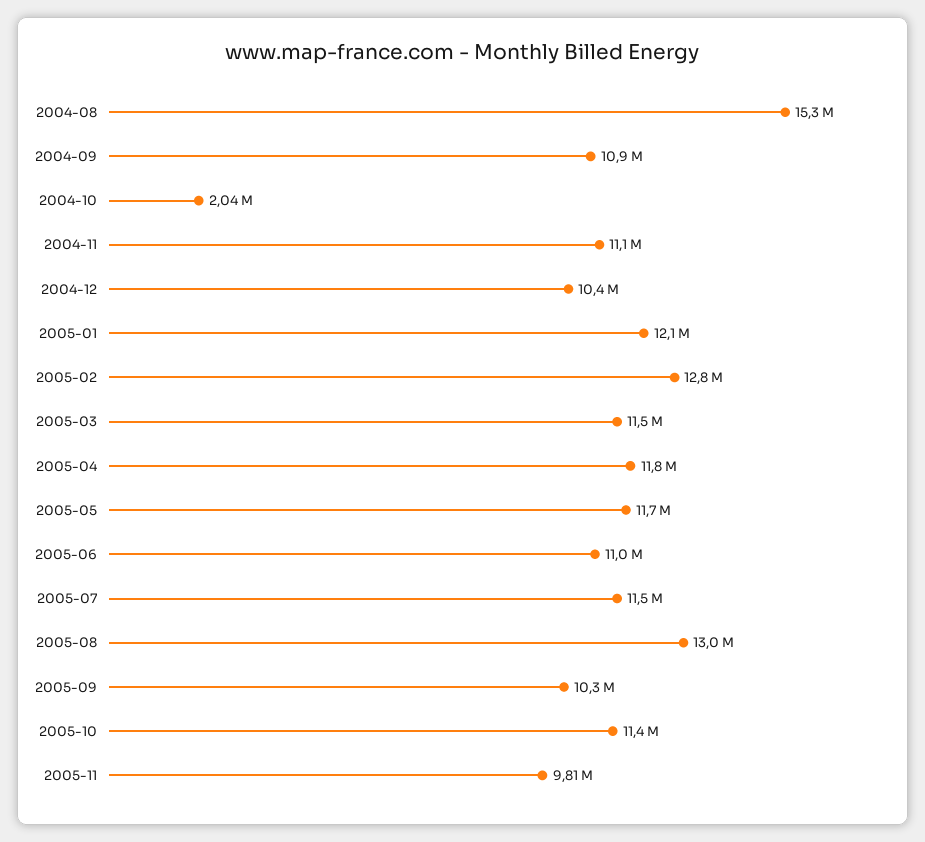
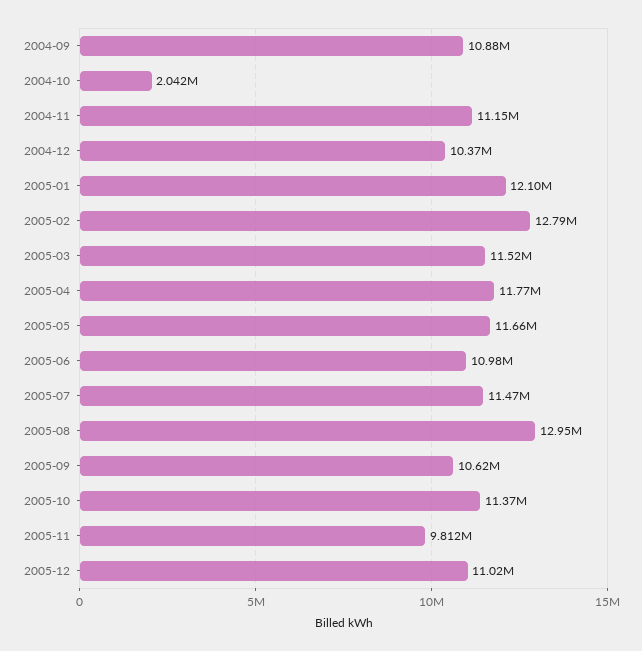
2004-08: 15300000 -> none
2005-09: 10300000 -> 10620000
2005-12: none -> 11020000

